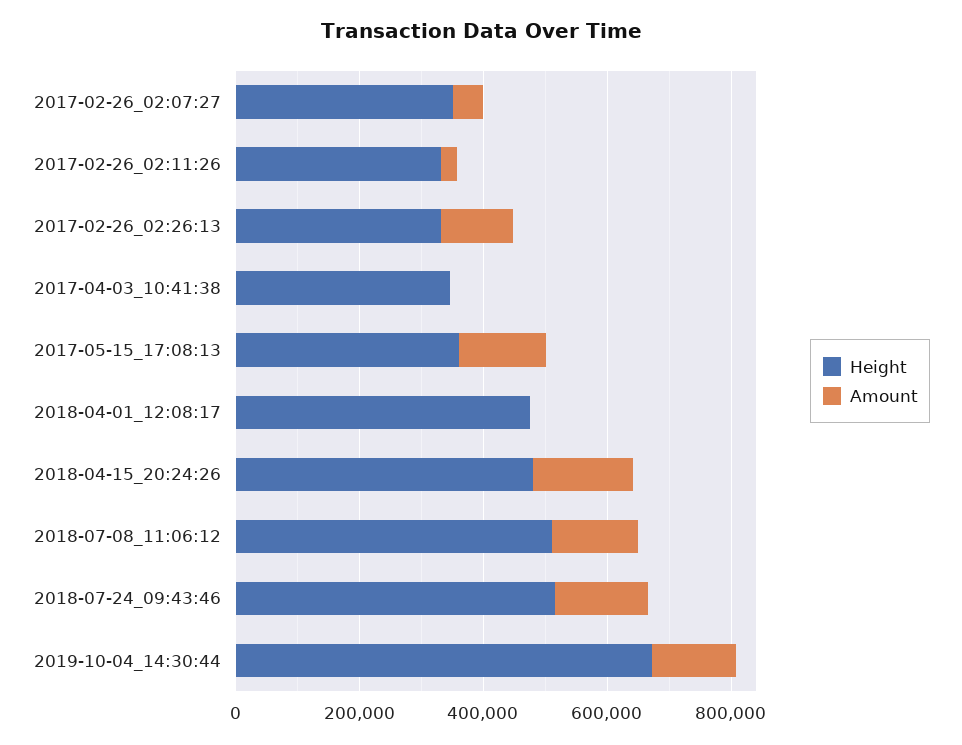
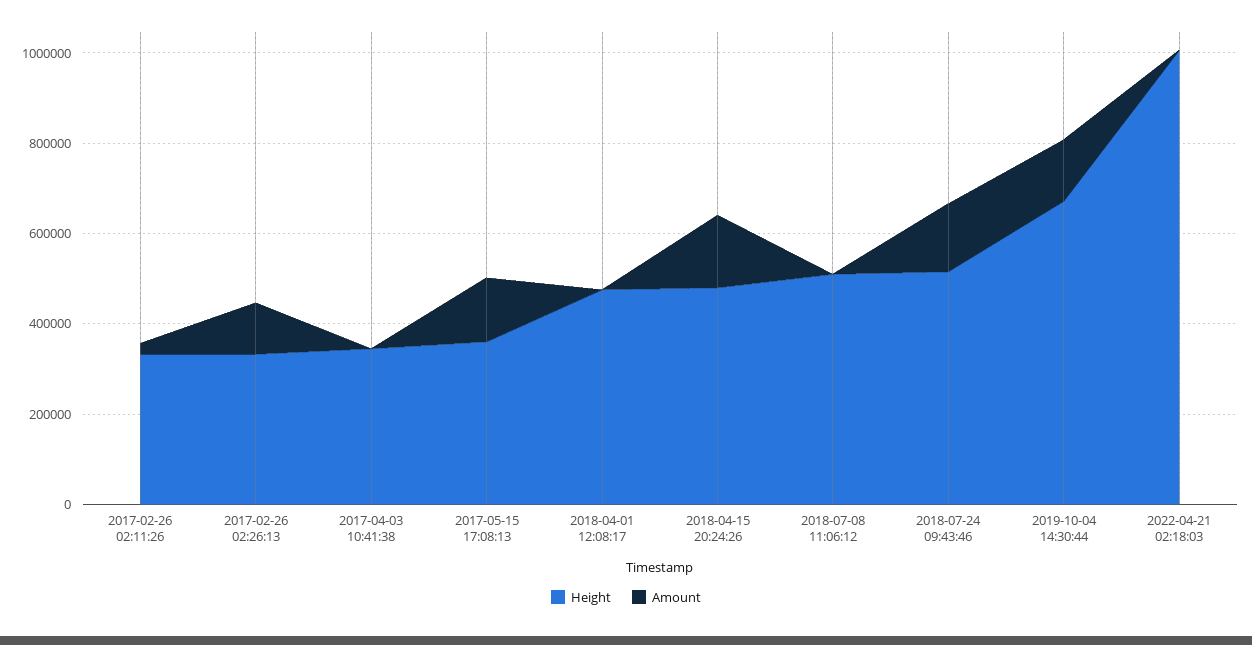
Height, 2017-02-26_02:07:27: 350000 -> none
Amount, 2017-02-26_02:07:27: 50000 -> none
Amount, 2018-07-08_11:06:12: 150000 -> 0
Height, 2022-04-21 02:18:03: none -> 1000000
Amount, 2022-04-21 02:18:03: none -> 0

